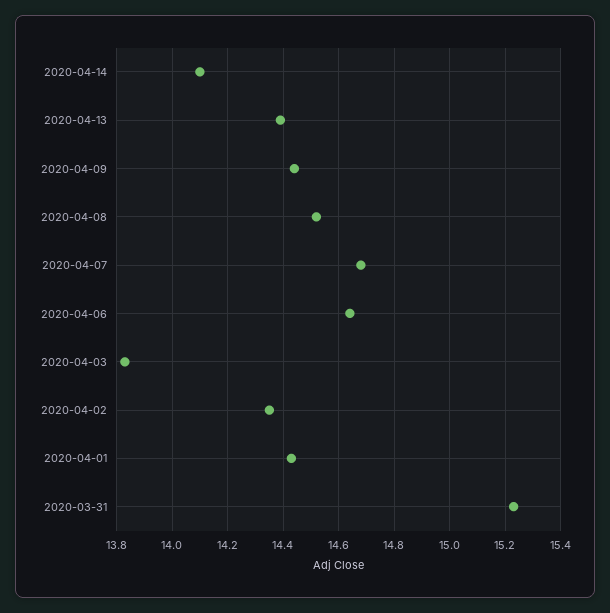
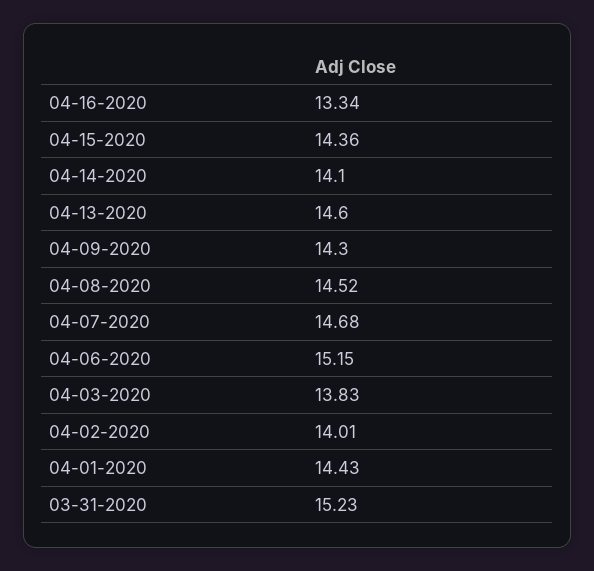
2020-04-13: 14.4 -> 14.6
2020-04-09: 14.45 -> 14.3
2020-04-06: 14.65 -> 15.15
2020-04-02: 14.35 -> 14.01
04-16-2020: none -> 13.34
04-15-2020: none -> 14.36

